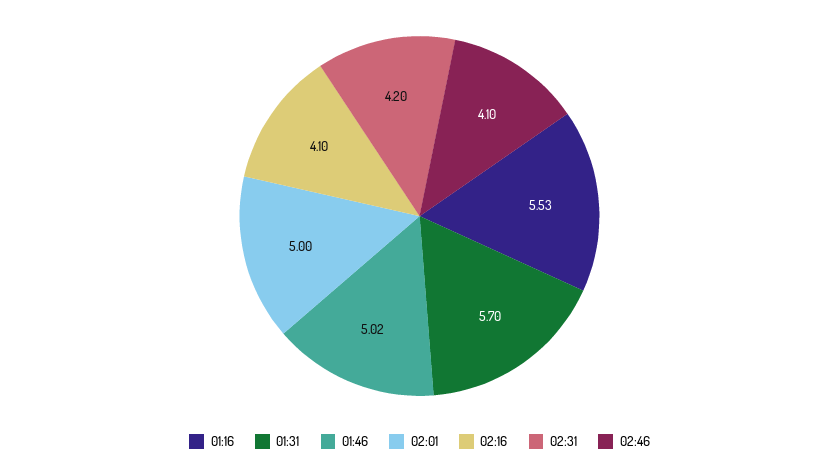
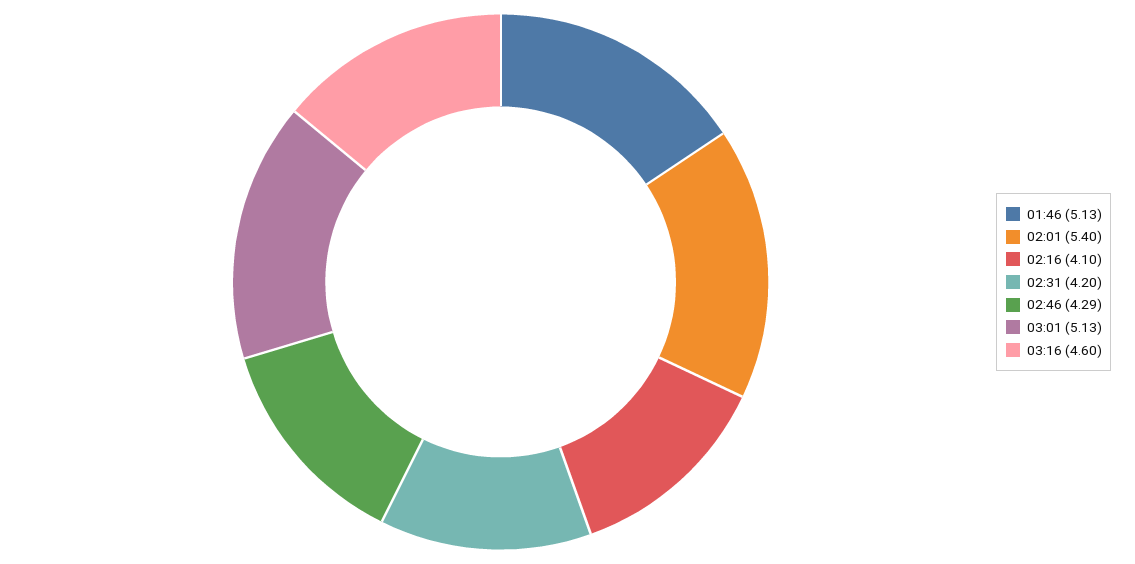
01:16: 5.53 -> none
01:31: 5.7 -> none
01:46: 5.02 -> 5.13
02:01: 5 -> 5.4
02:46: 4.1 -> 4.29
03:01: none -> 5.13
03:16: none -> 4.6

